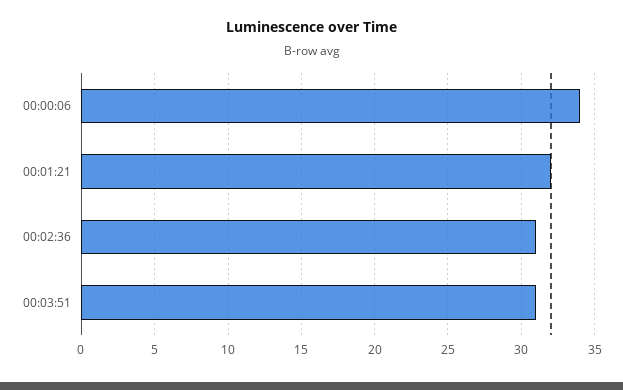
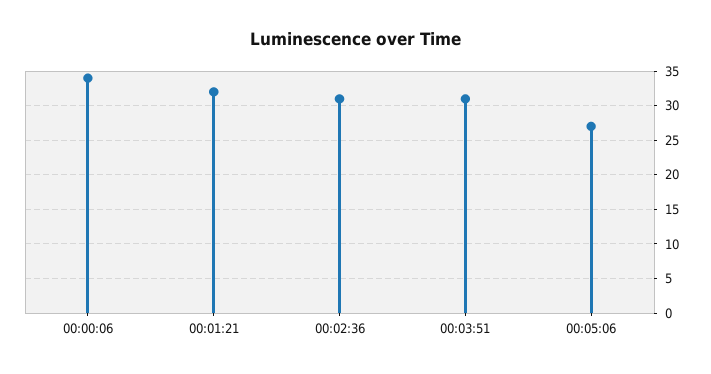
00:05:06: none -> 27

